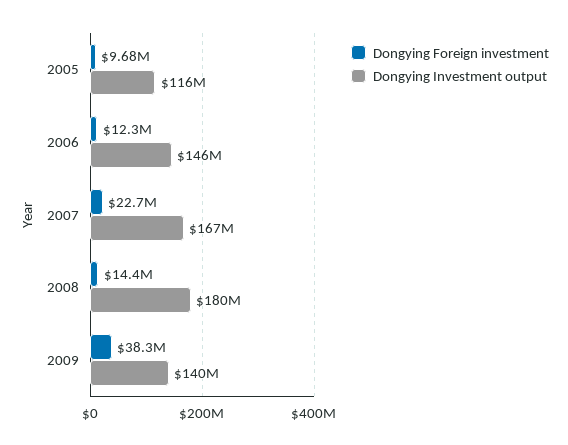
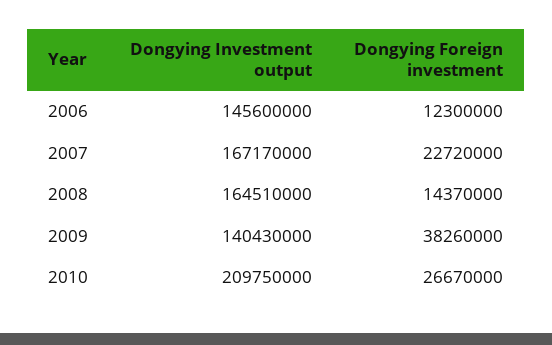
Dongying Foreign investment, 2005: 9680000 -> none
Dongying Investment output, 2005: 116000000 -> none
Dongying Investment output, 2008: 180000000 -> 164510000
Dongying Investment output, 2010: none -> 209750000
Dongying Foreign investment, 2010: none -> 26670000

